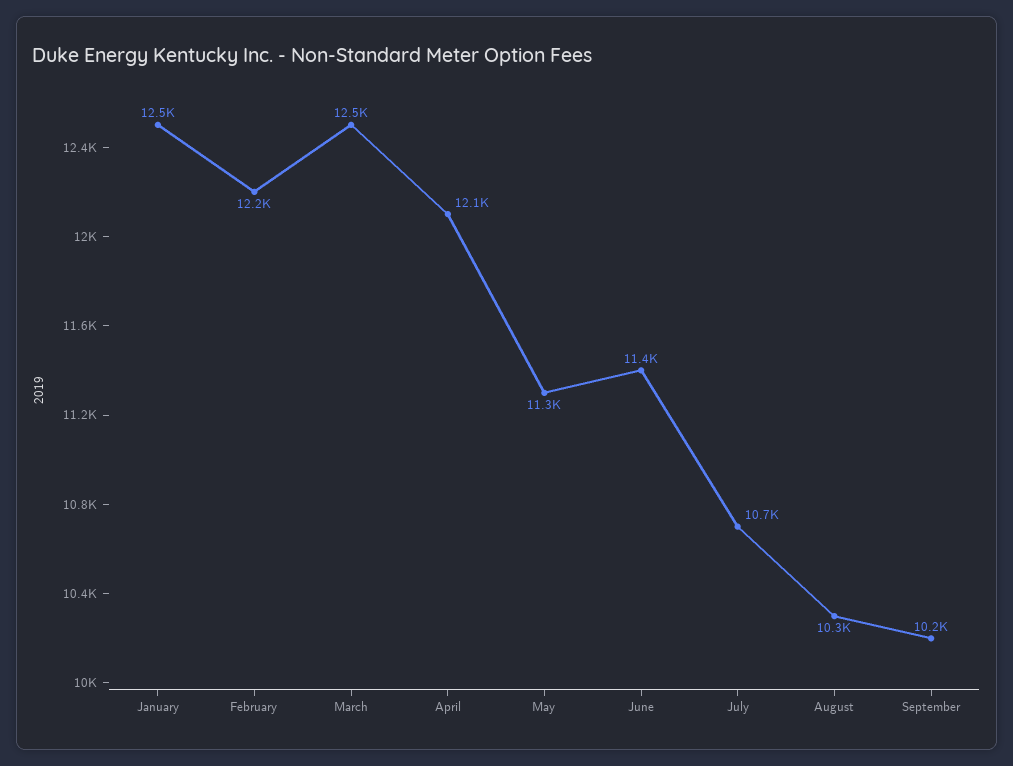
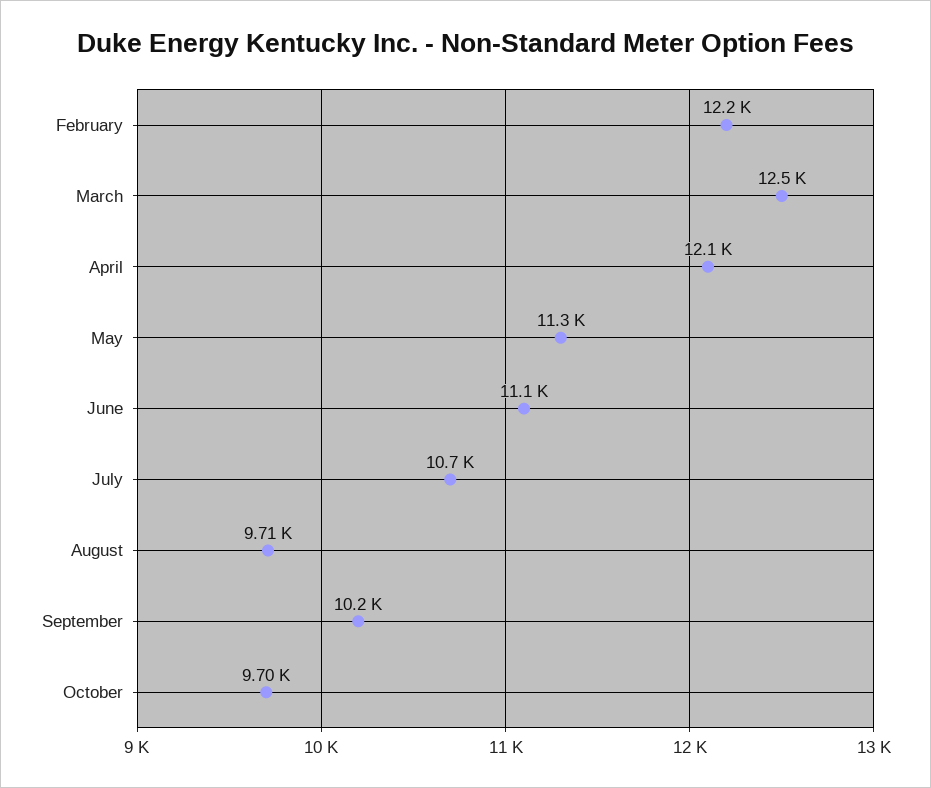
January: 12500 -> none
June: 11400 -> 11100
August: 10300 -> 9710
October: none -> 9700

